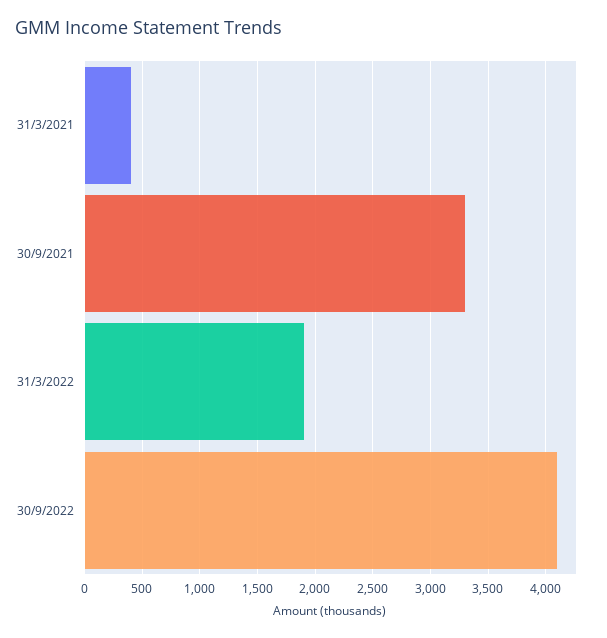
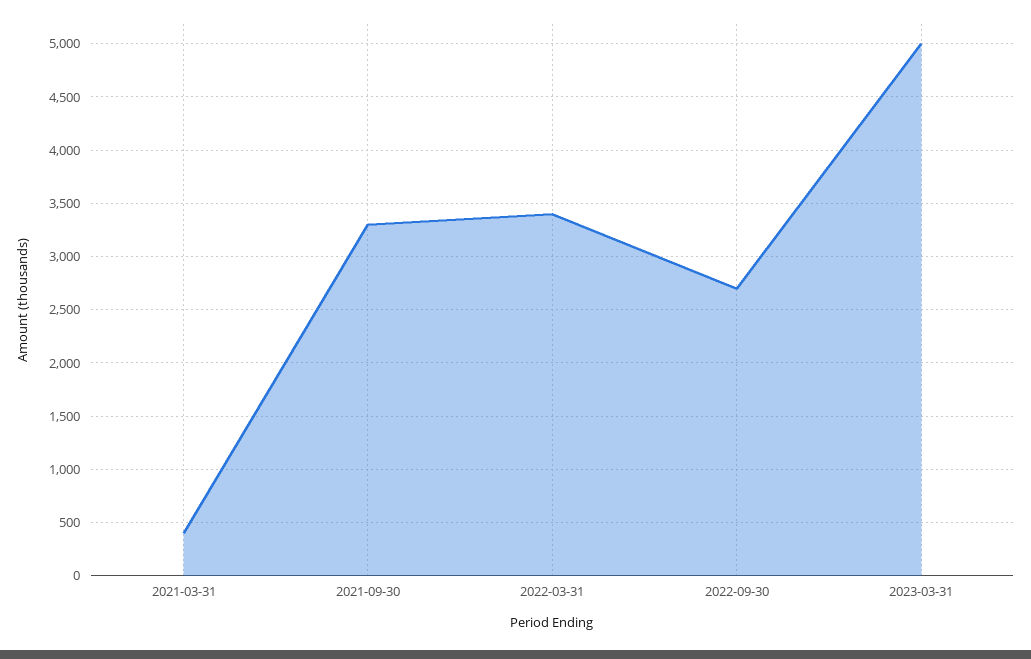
31/3/2022: 1900 -> 3400
30/9/2022: 4100 -> 2700
2023-03-31: none -> 5000

